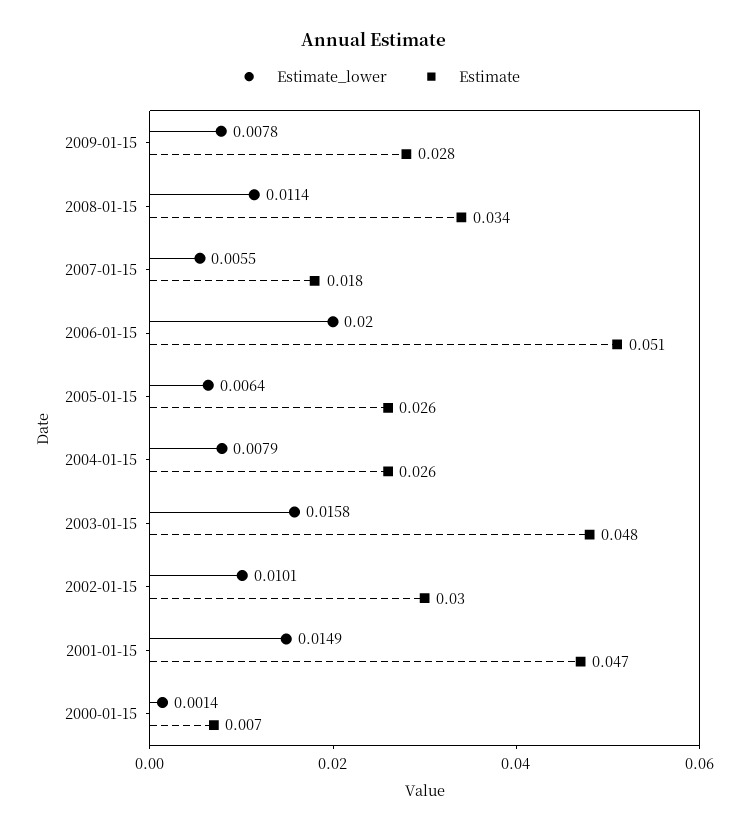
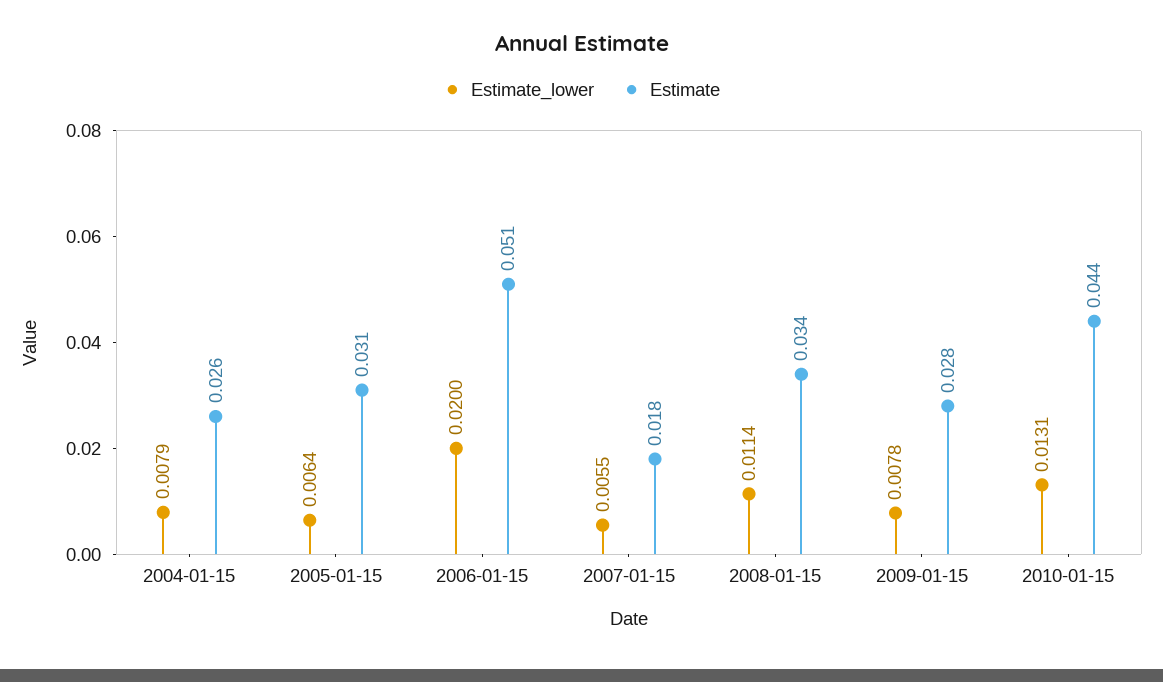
Estimate, 2005-01-15: 0.026 -> 0.031
Estimate_lower, 2003-01-15: 0.0158 -> none
Estimate, 2003-01-15: 0.048 -> none
Estimate_lower, 2002-01-15: 0.0101 -> none
Estimate, 2002-01-15: 0.03 -> none
Estimate_lower, 2001-01-15: 0.0149 -> none
Estimate, 2001-01-15: 0.047 -> none
Estimate_lower, 2000-01-15: 0.0014 -> none
Estimate, 2000-01-15: 0.007 -> none
Estimate_lower, 2010-01-15: none -> 0.0131
Estimate, 2010-01-15: none -> 0.044

